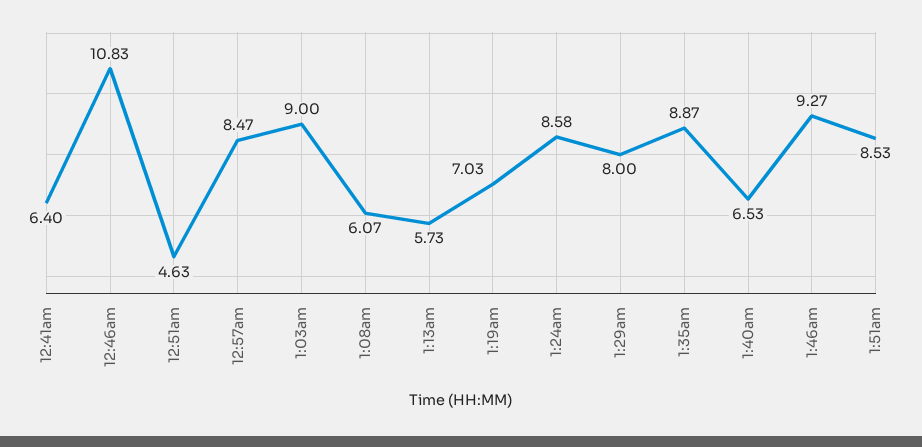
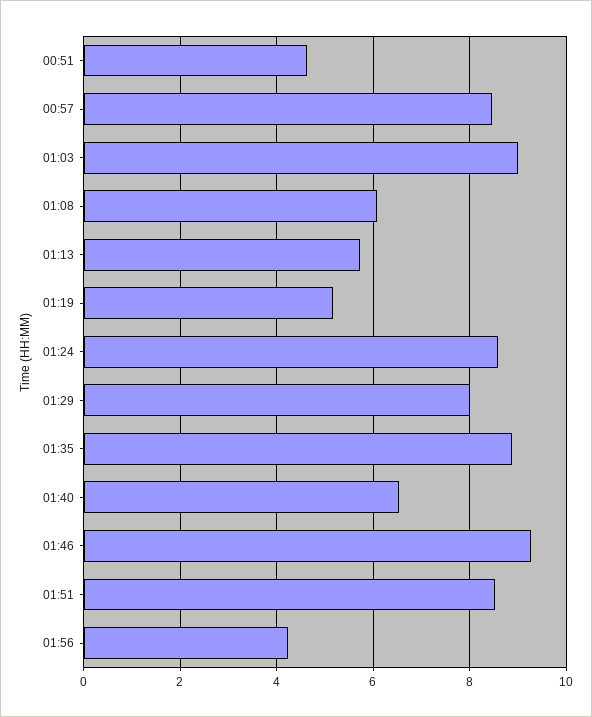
12:41am: 6.4 -> none
12:46am: 10.83 -> none
1:19am: 7.03 -> 5.2
01:56: none -> 4.2

